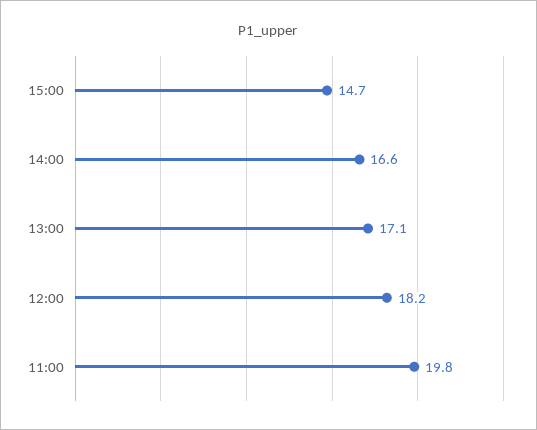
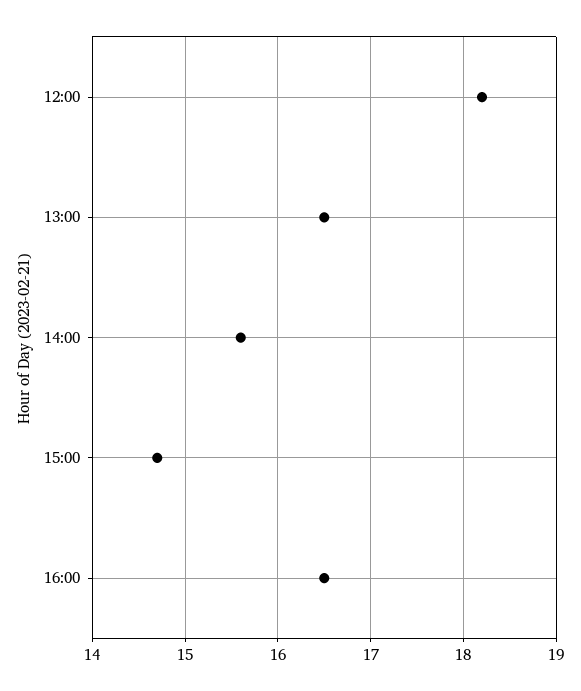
14:00: 16.6 -> 15.6
13:00: 17.1 -> 16.5
11:00: 19.8 -> none
16:00: none -> 16.5

